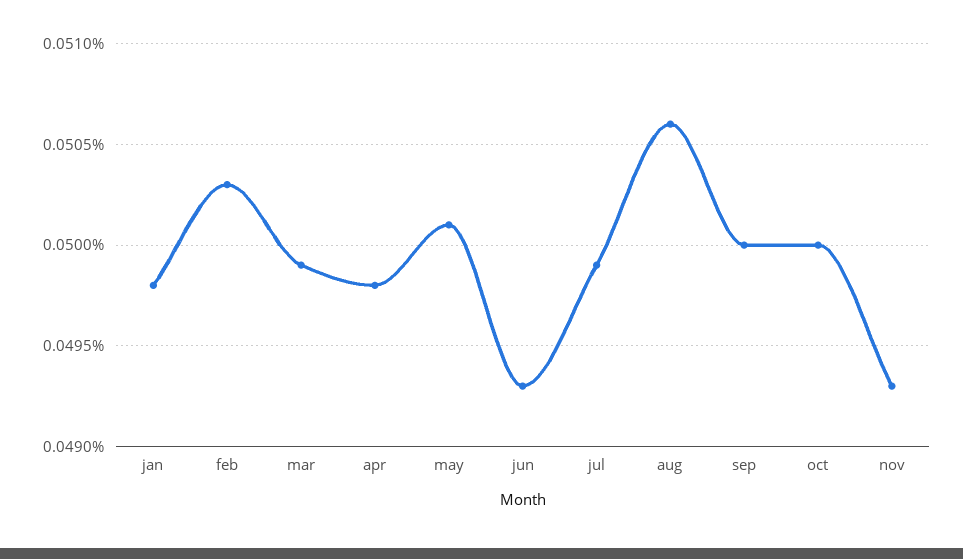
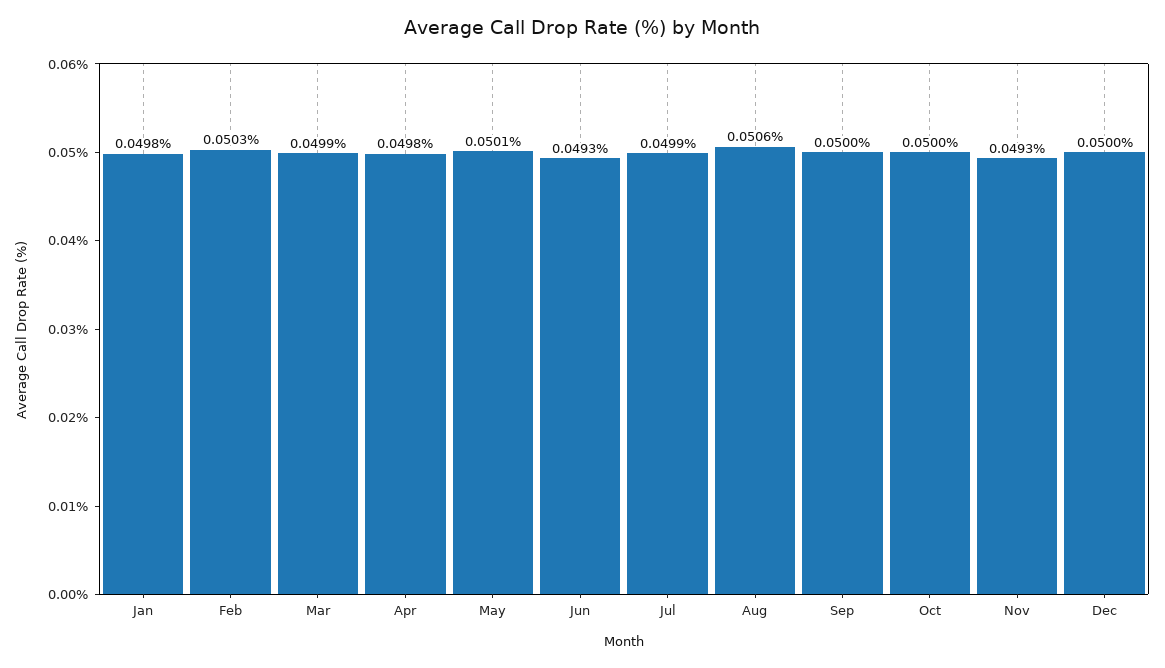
Dec: none -> 0.05

